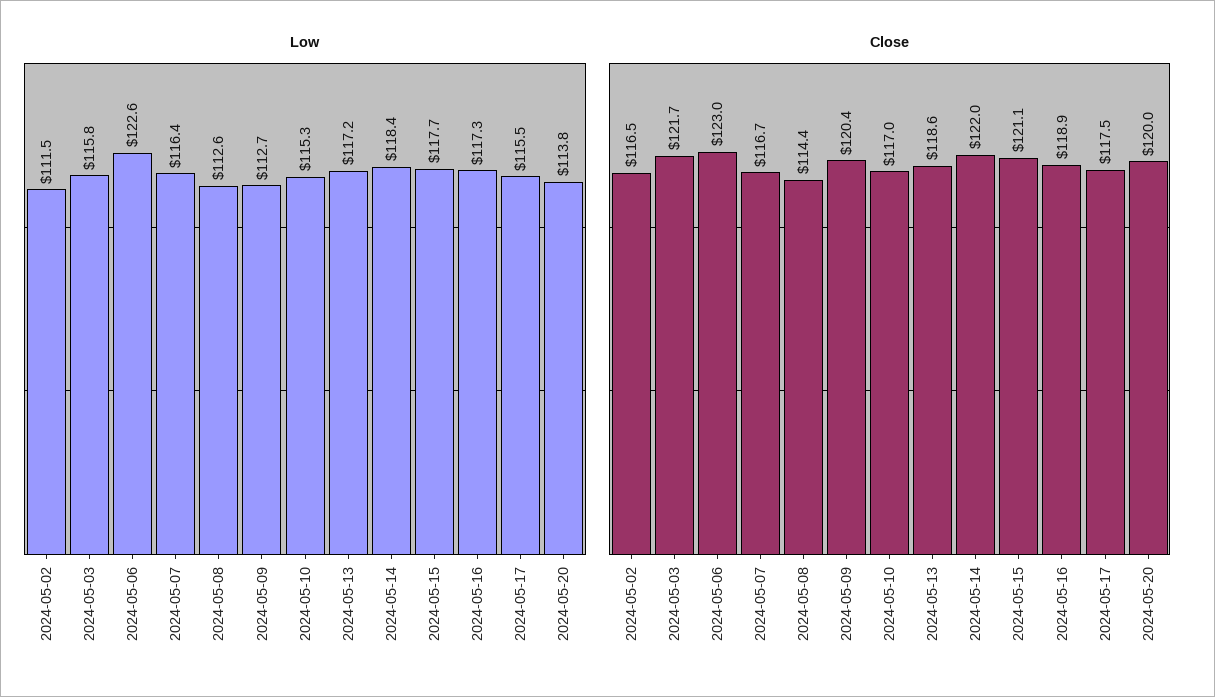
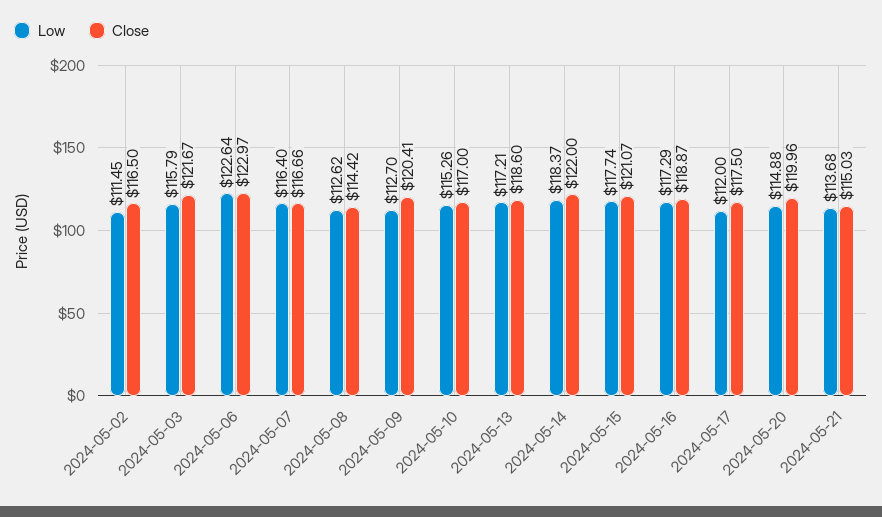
Low, 2024-05-17: 115.5 -> 112
Low, 2024-05-20: 113.8 -> 114.88
Low, 2024-05-21: none -> 113.68
Close, 2024-05-21: none -> 115.03

